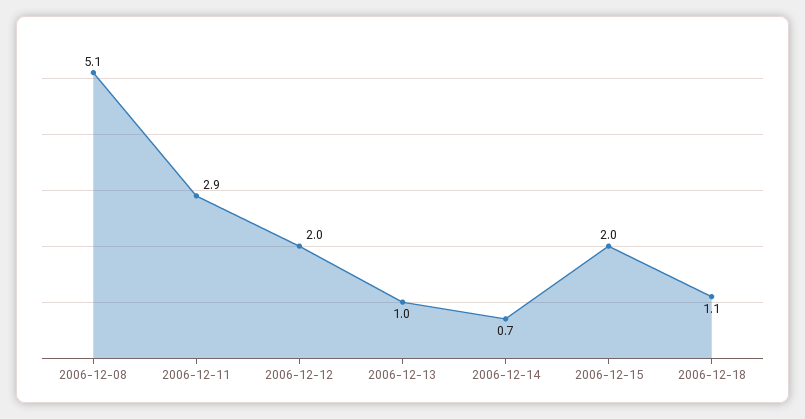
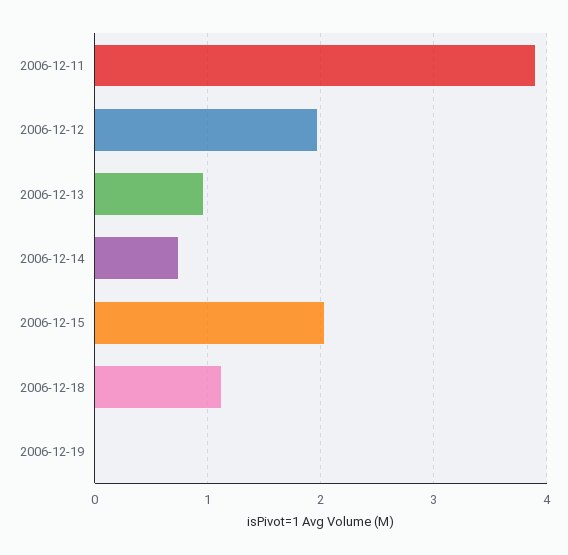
2006-12-08: 5.1 -> none
2006-12-11: 2.9 -> 3.9
2006-12-19: none -> 0

